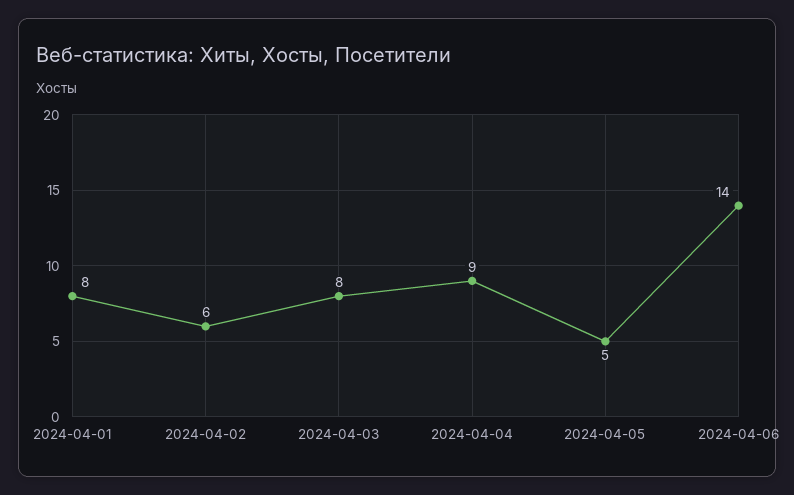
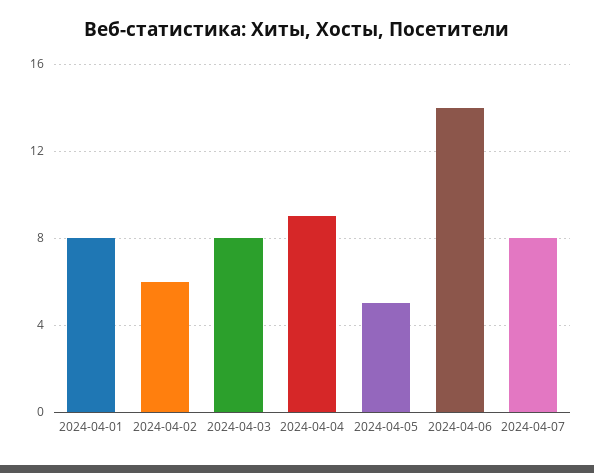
2024-04-07: none -> 8

